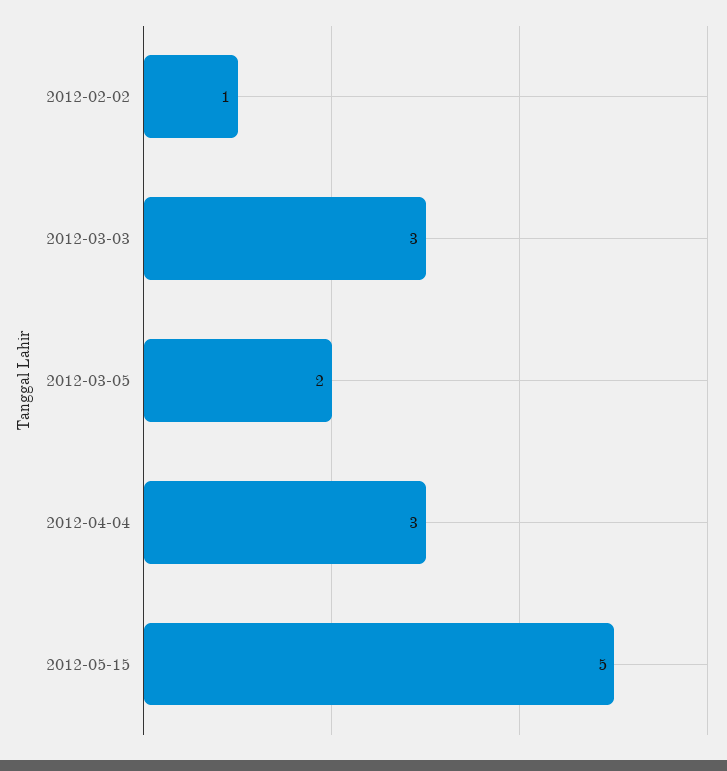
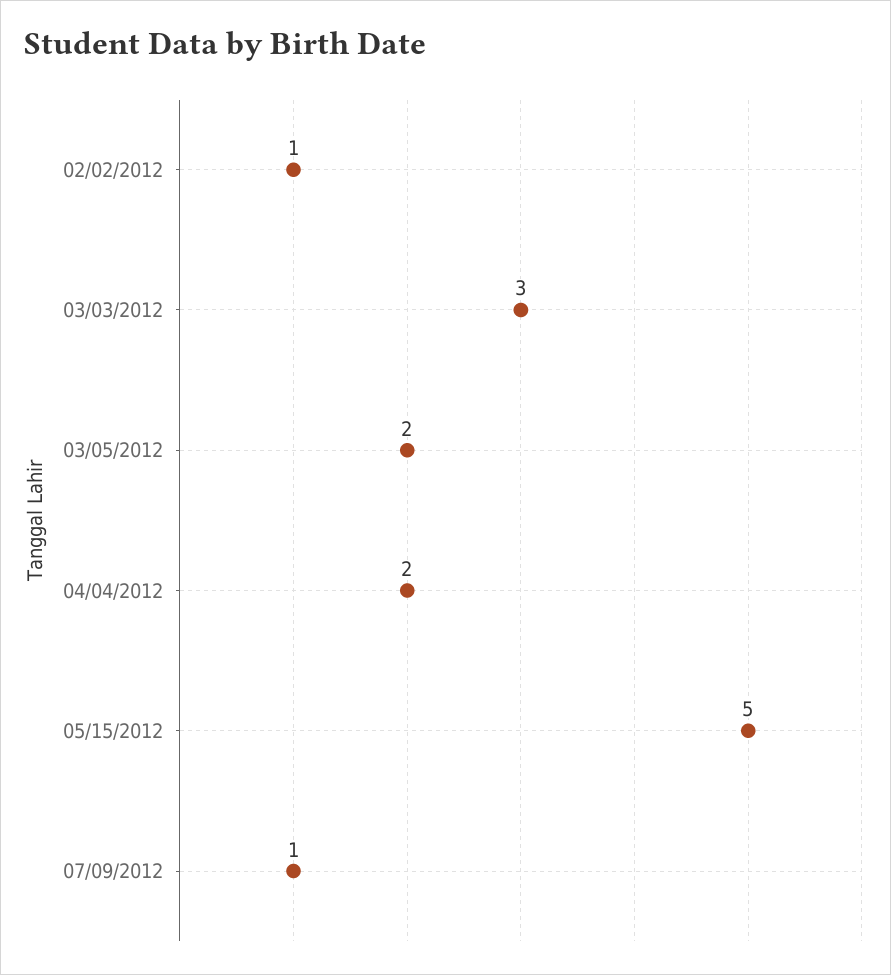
2012-04-04: 3 -> 2
07/09/2012: none -> 1

